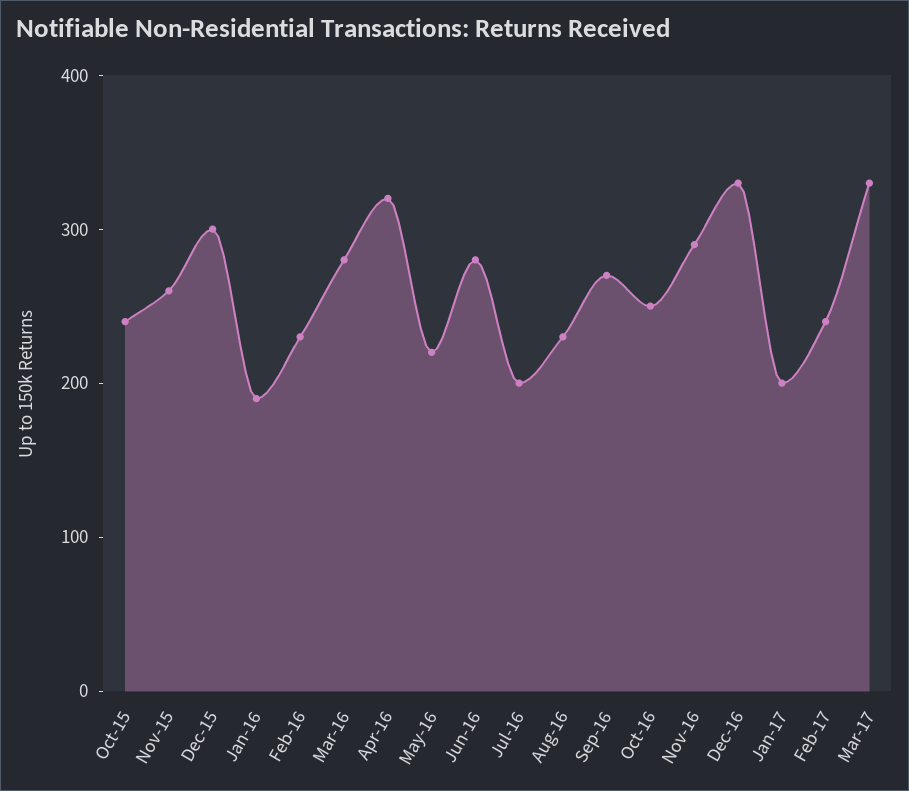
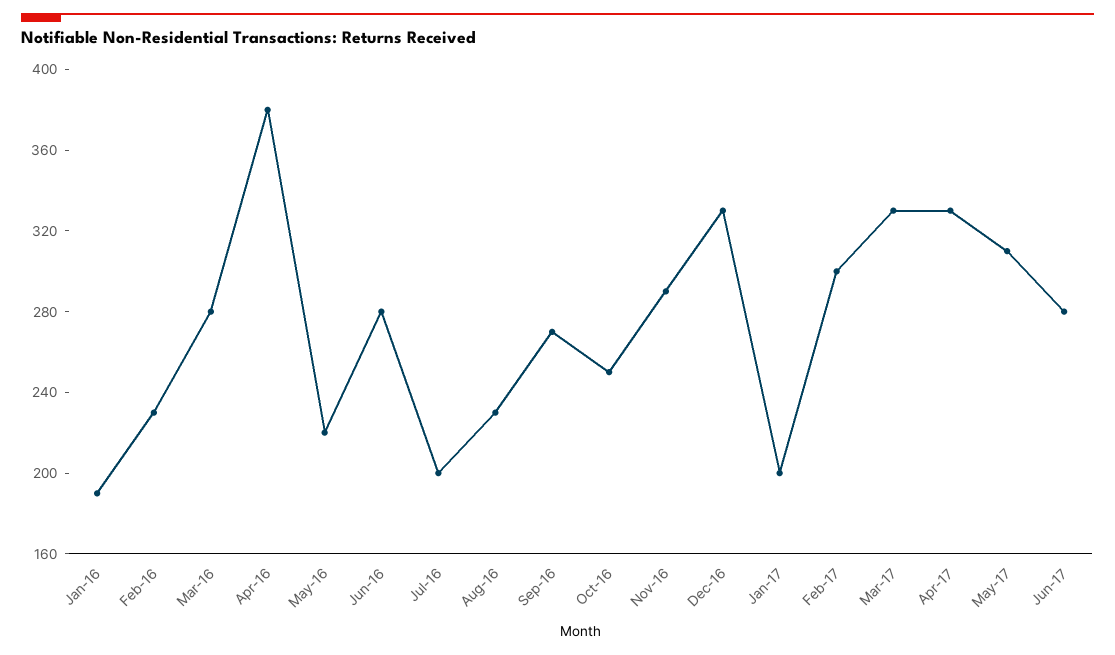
Oct-15: 240 -> none
Nov-15: 260 -> none
Dec-15: 300 -> none
Apr-16: 320 -> 380
Feb-17: 240 -> 300
Apr-17: none -> 330
May-17: none -> 310
Jun-17: none -> 280

